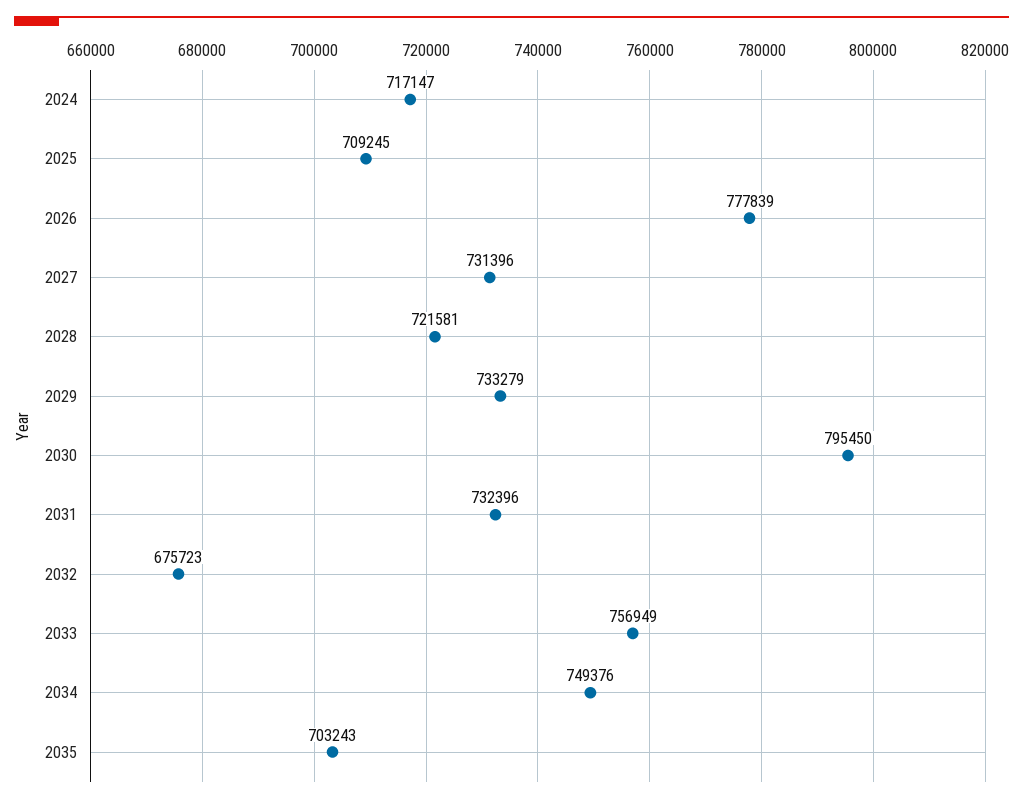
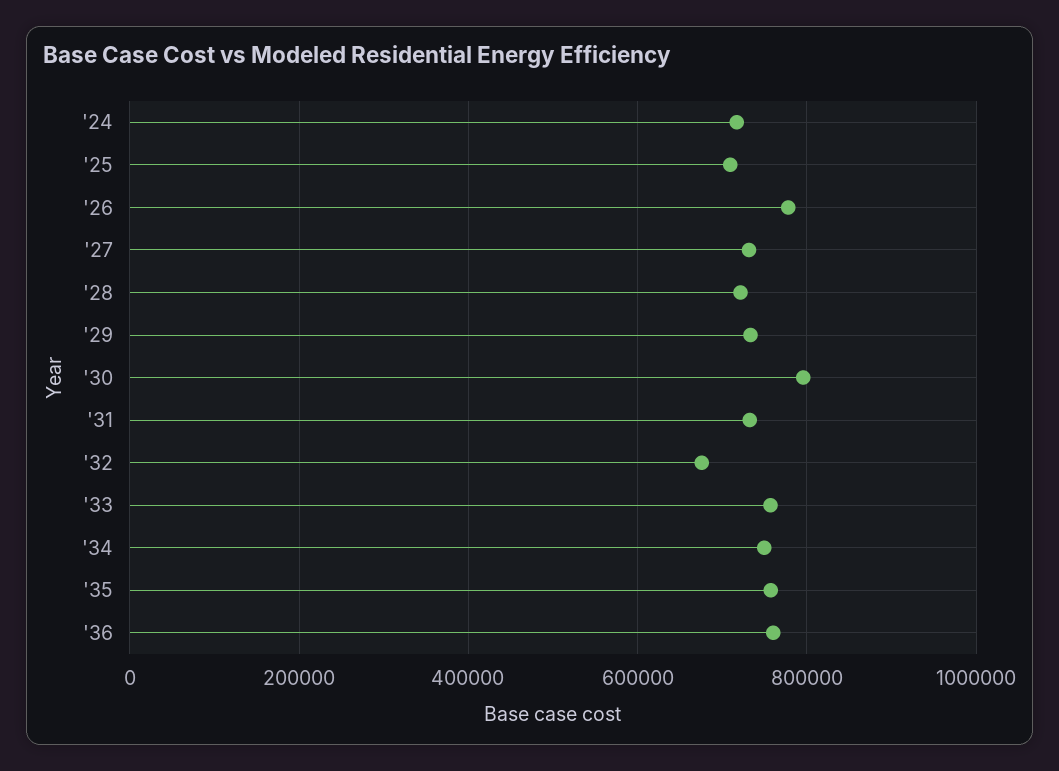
2035: 703243 -> 760000
'36: none -> 760000

